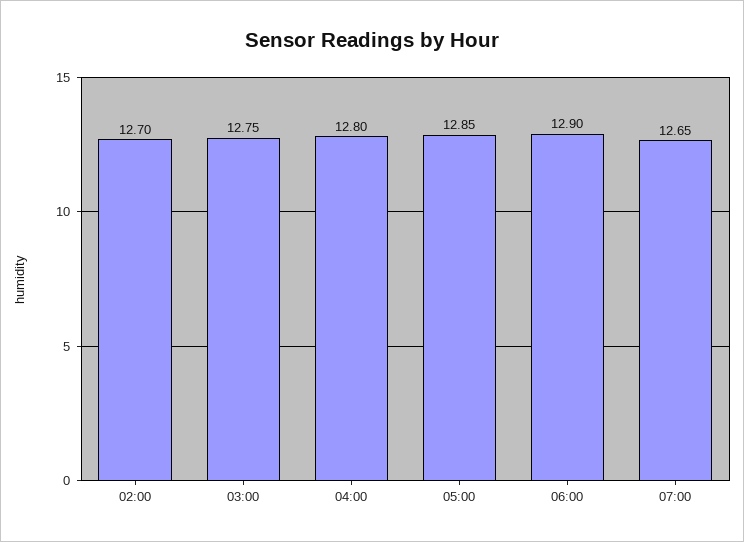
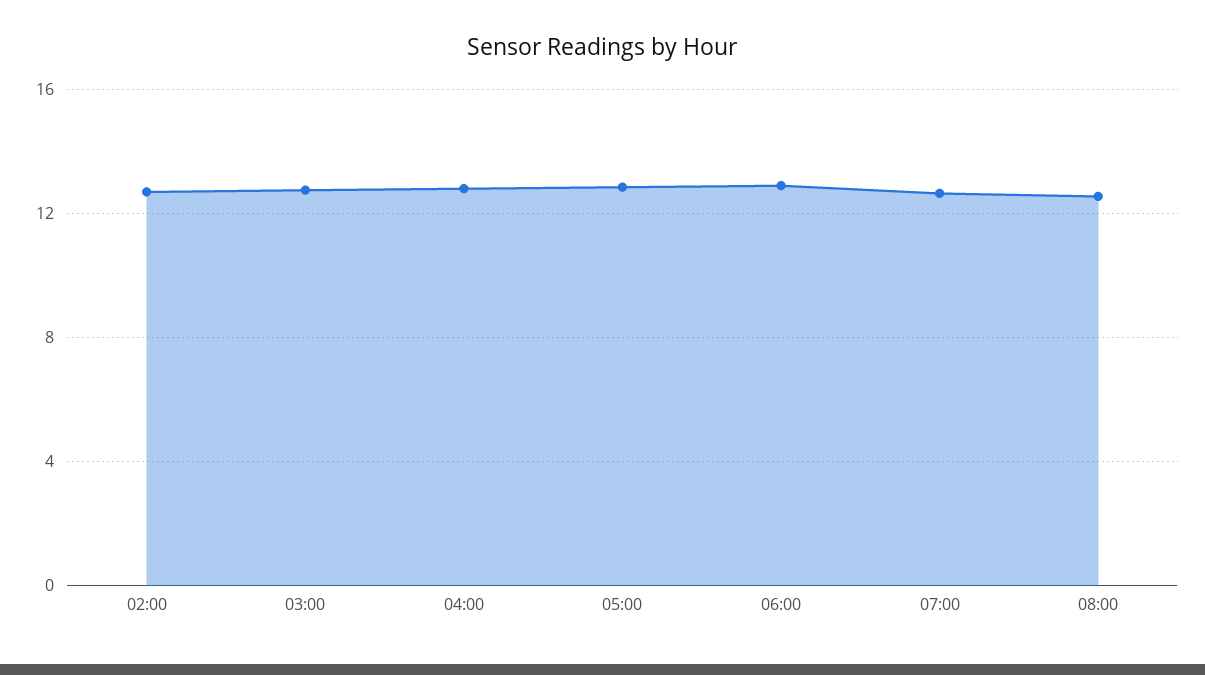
08:00: none -> 12.5

